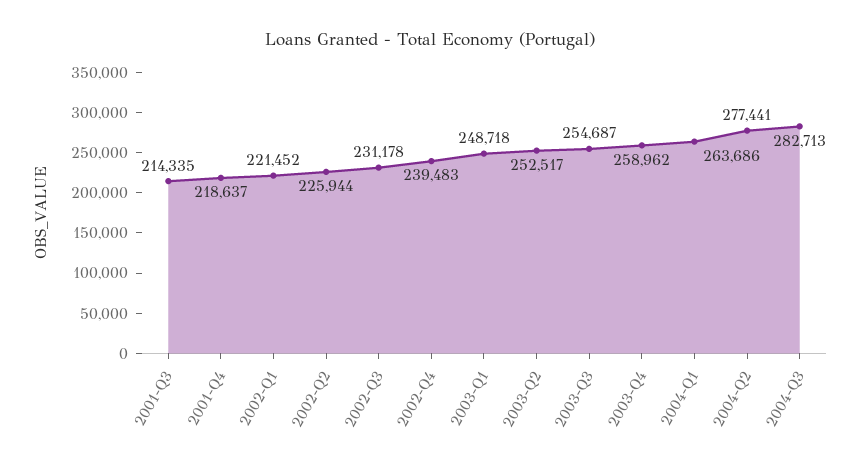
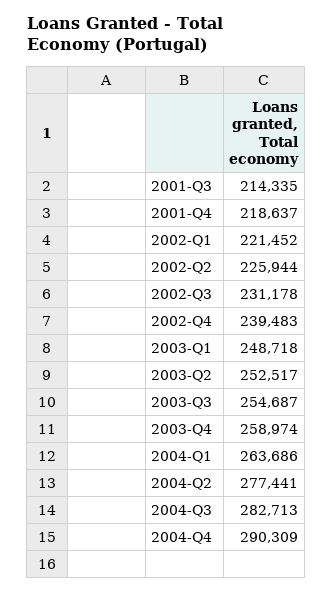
2003-Q4: 258962 -> 258974
2004-Q4: none -> 290309

